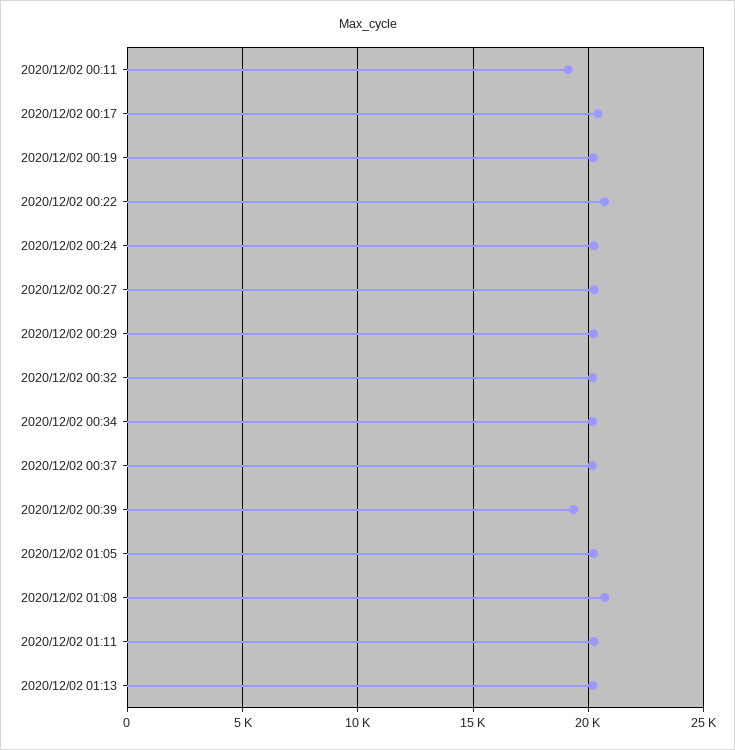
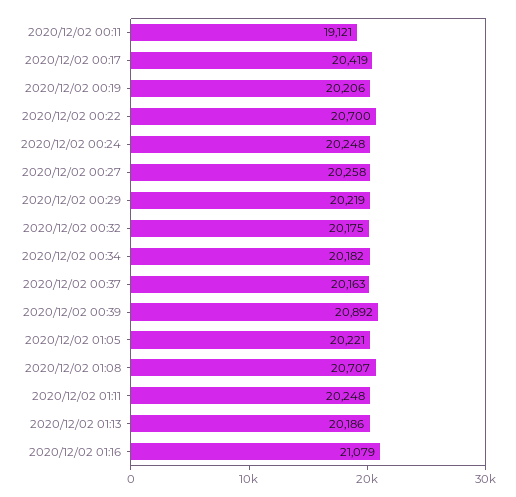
2020/12/02 00:39: 19500 -> 20892
2020/12/02 01:16: none -> 21079

